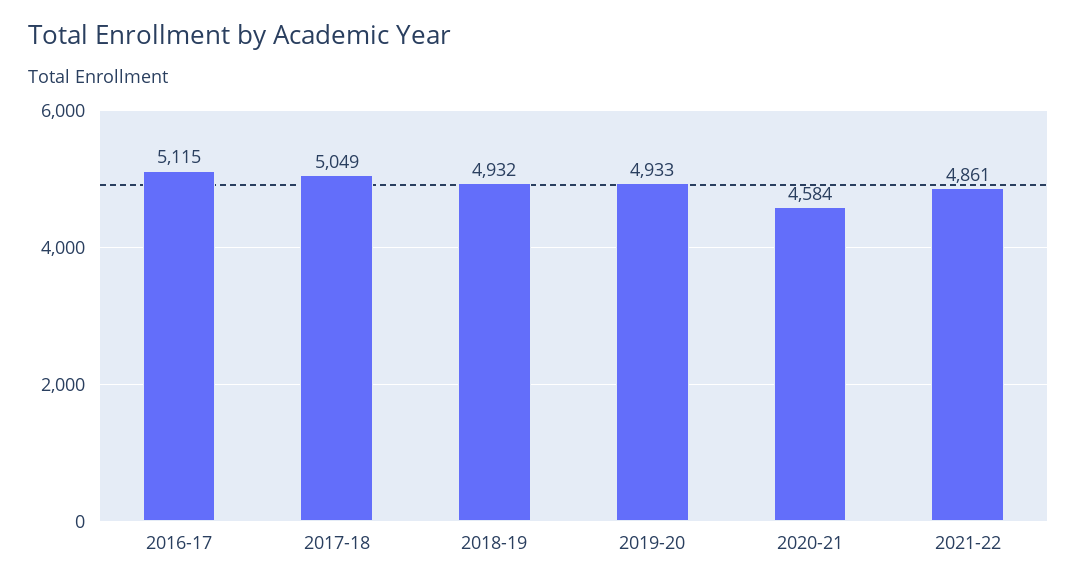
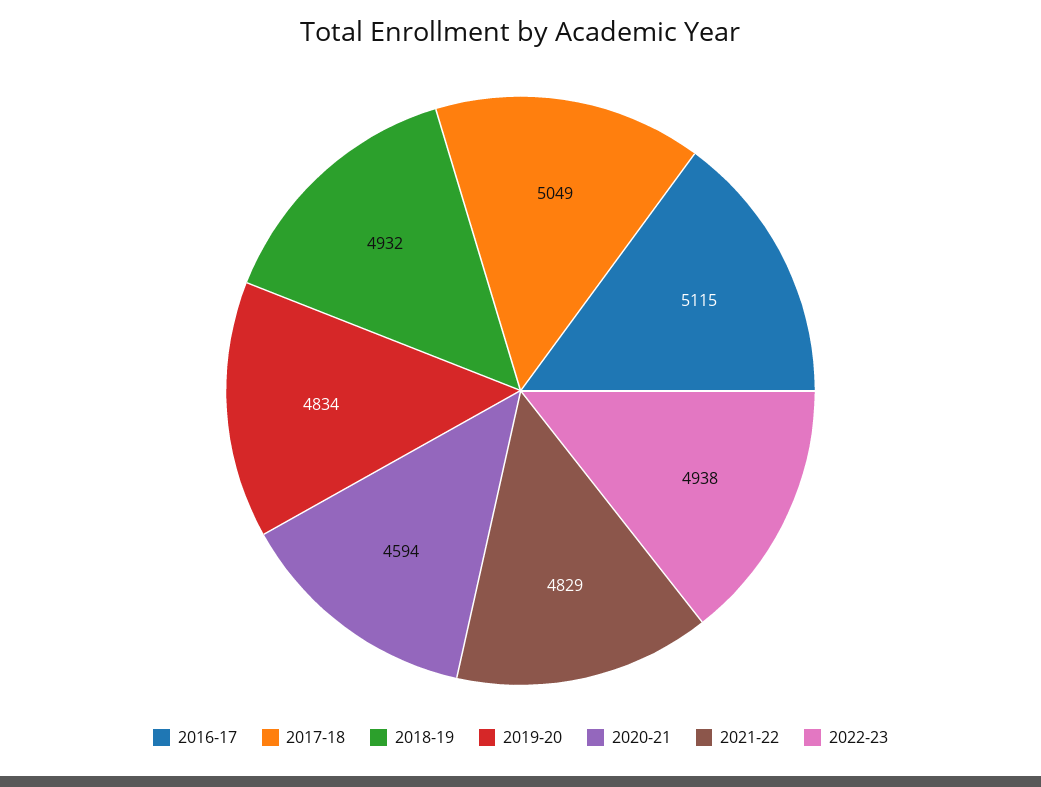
2019-20: 4933 -> 4834
2020-21: 4584 -> 4594
2021-22: 4861 -> 4829
2022-23: none -> 4938

